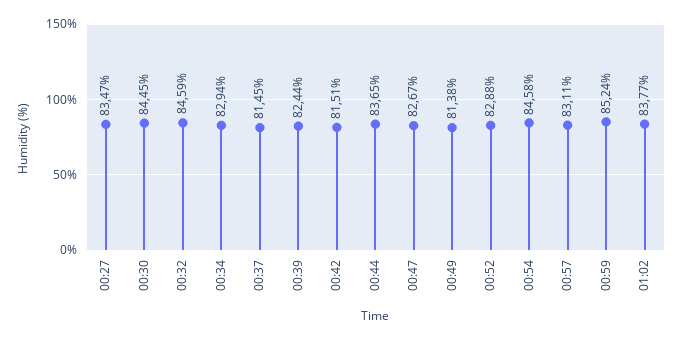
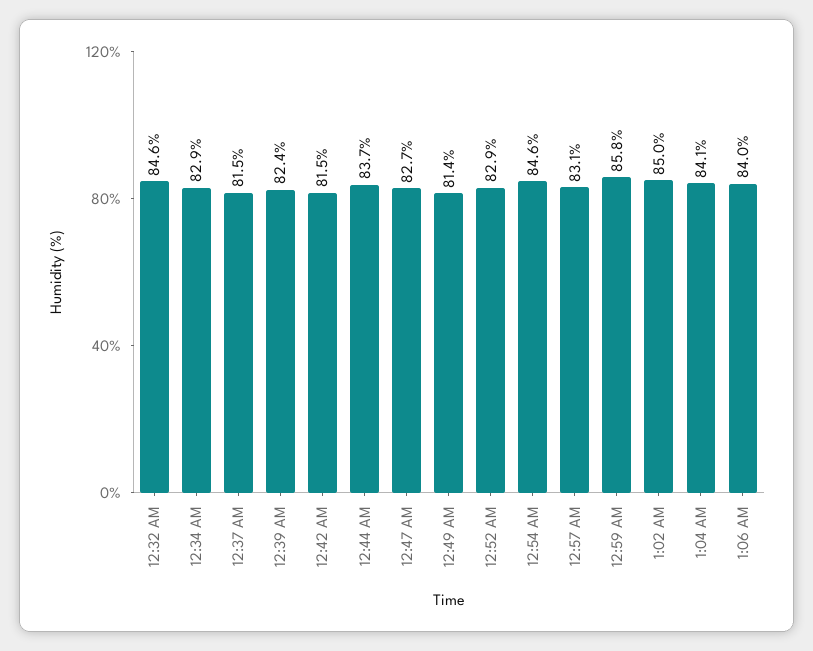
00:27: 83.47 -> none
00:30: 84.45 -> none
00:59: 85.24 -> 85.8
01:02: 83.77 -> 85
1:04 AM: none -> 84.1
1:06 AM: none -> 84

